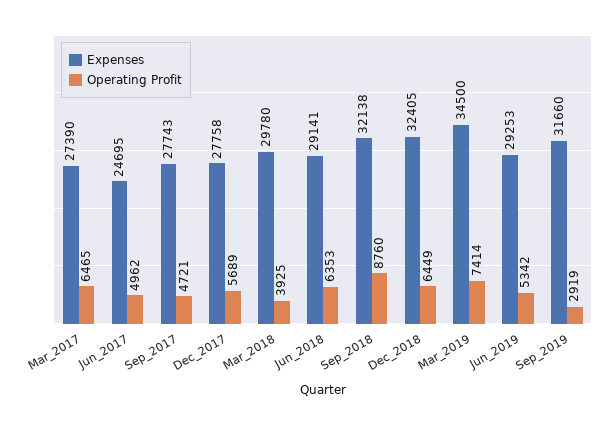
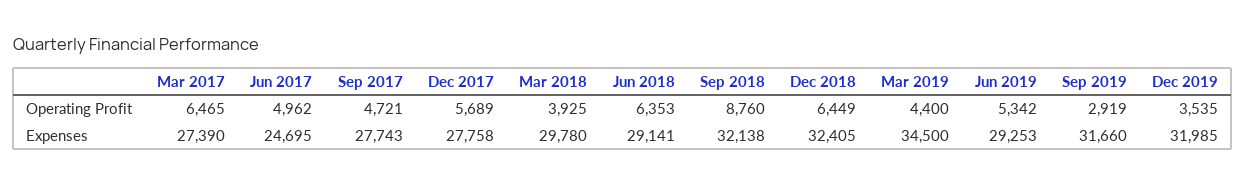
Operating Profit, Mar_2019: 7414 -> 4400
Operating Profit, Dec 2019: none -> 3535
Expenses, Dec 2019: none -> 31985

